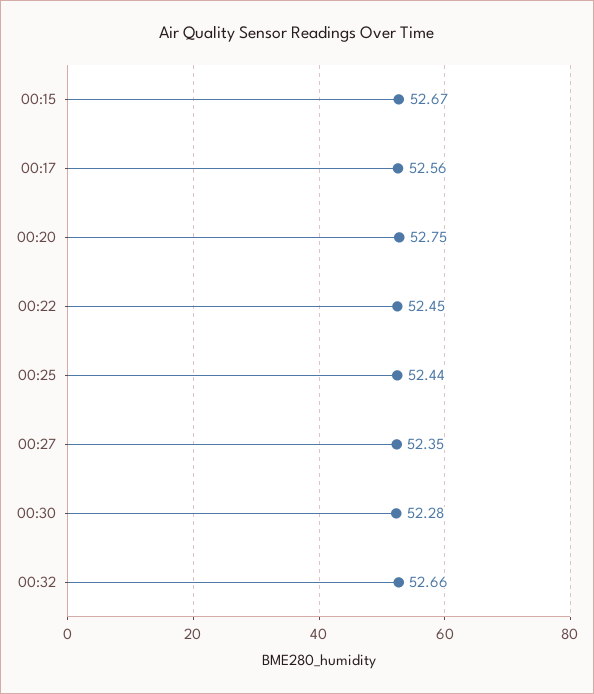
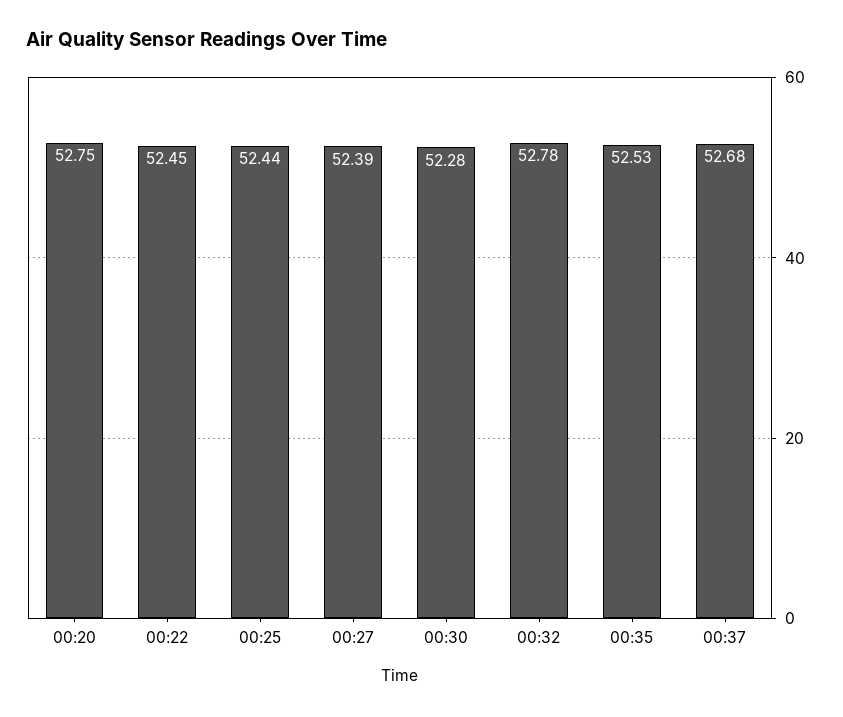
00:15: 52.67 -> none
00:17: 52.56 -> none
00:27: 52.35 -> 52.39
00:32: 52.66 -> 52.78
00:35: none -> 52.53
00:37: none -> 52.68

